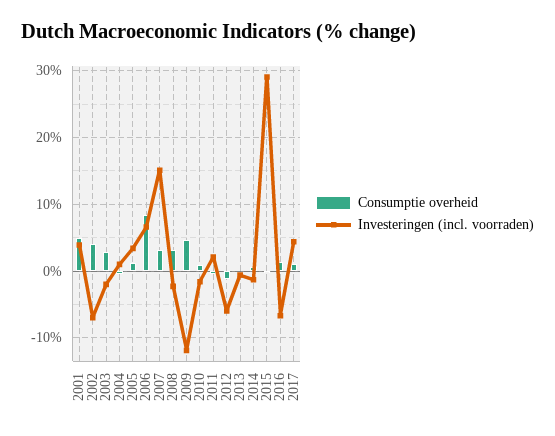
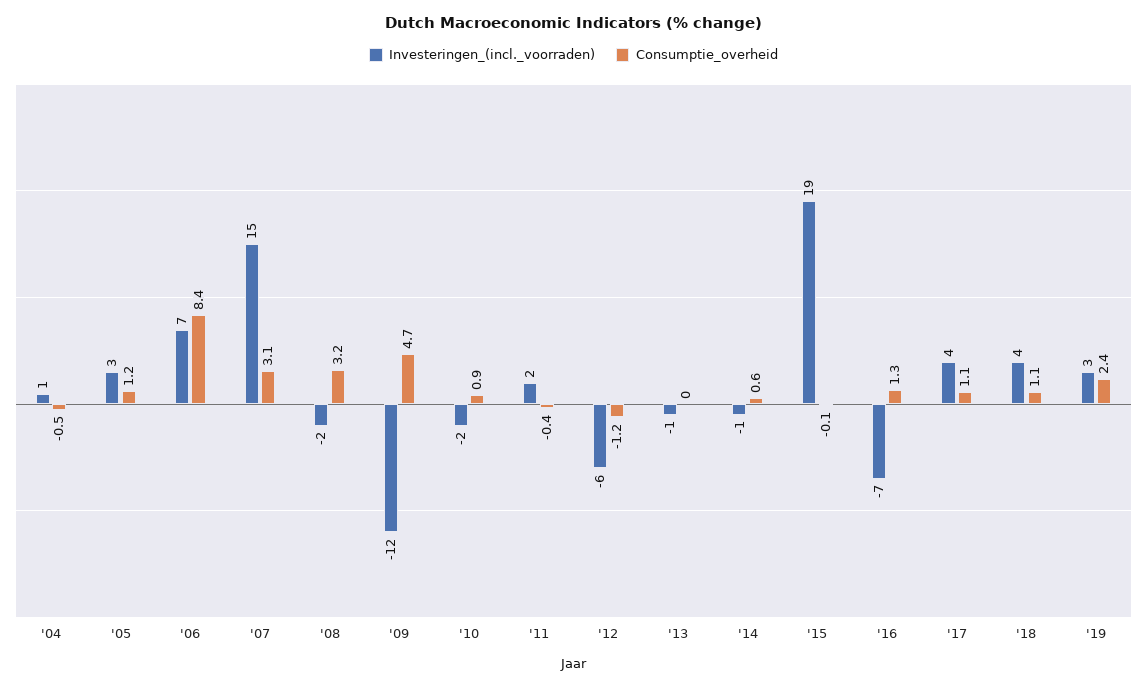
Consumptie overheid, 2001: 5 -> none
Investeringen (incl. voorraden), 2001: 4 -> none
Consumptie overheid, 2002: 4 -> none
Investeringen (incl. voorraden), 2002: -7 -> none
Consumptie overheid, 2003: 3 -> none
Investeringen (incl. voorraden), 2003: -2 -> none
Investeringen (incl. voorraden), 2015: 29 -> 19
Investeringen (incl. voorraden), '18: none -> 4
Consumptie overheid, '18: none -> 1.1
Investeringen (incl. voorraden), '19: none -> 3
Consumptie overheid, '19: none -> 2.4

